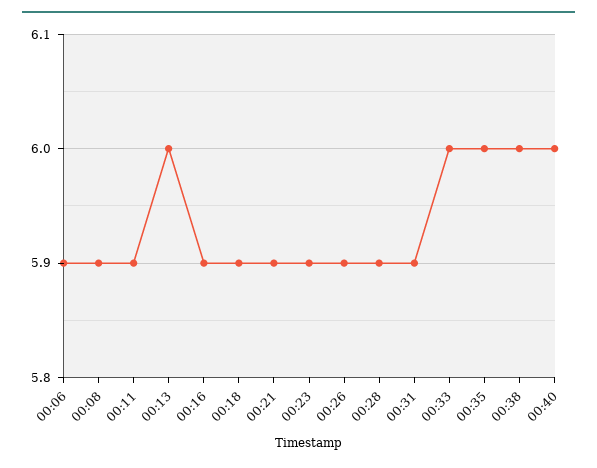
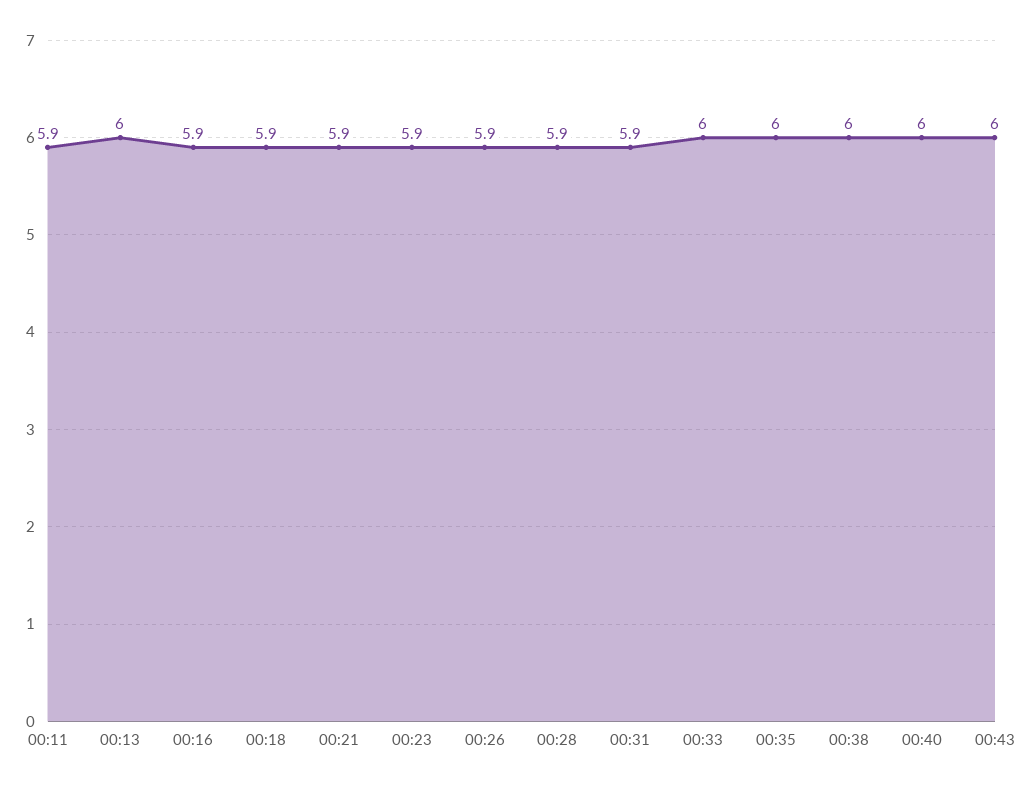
00:06: 5.9 -> none
00:08: 5.9 -> none
00:43: none -> 6

